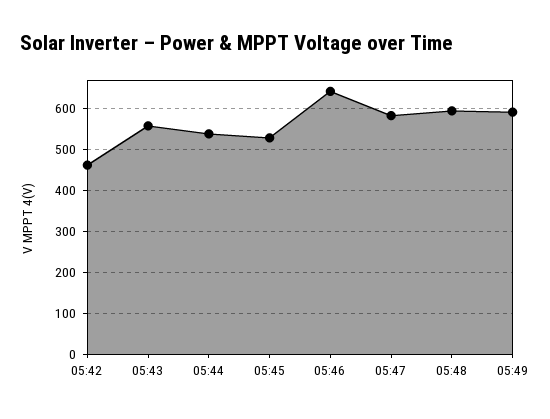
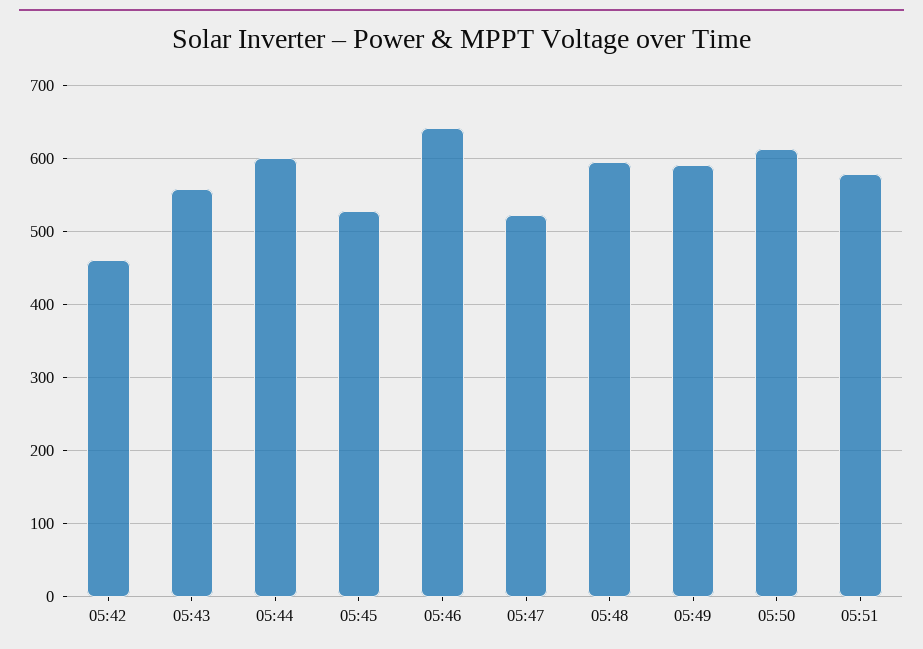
05:44: 540 -> 600
05:47: 580 -> 520
05:50: none -> 610
05:51: none -> 580

